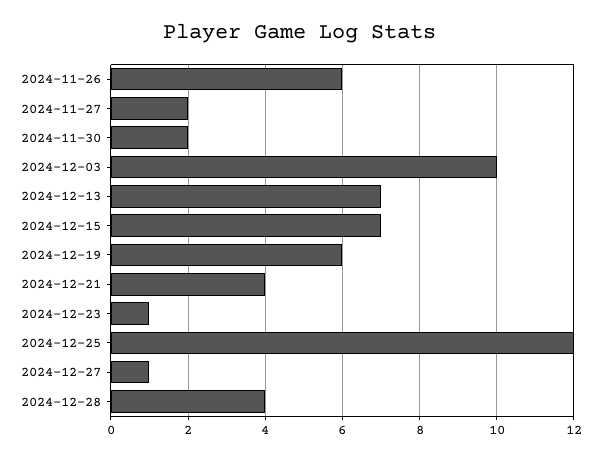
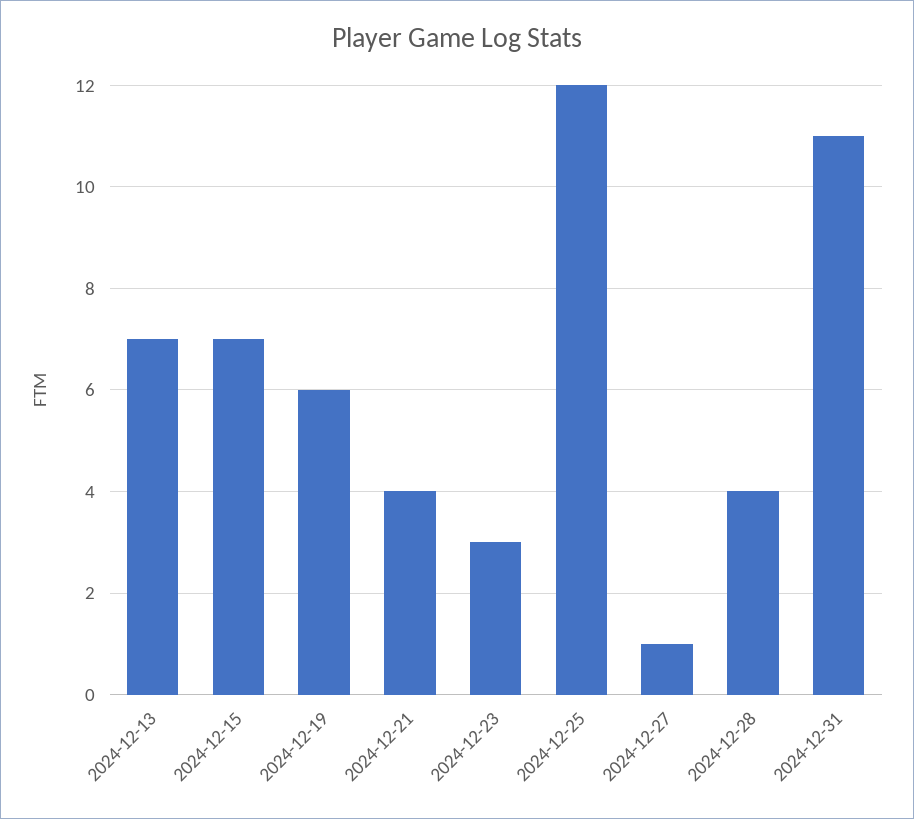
2024-11-26: 6 -> none
2024-11-27: 2 -> none
2024-11-30: 2 -> none
2024-12-03: 10 -> none
2024-12-23: 1 -> 3
2024-12-31: none -> 11

